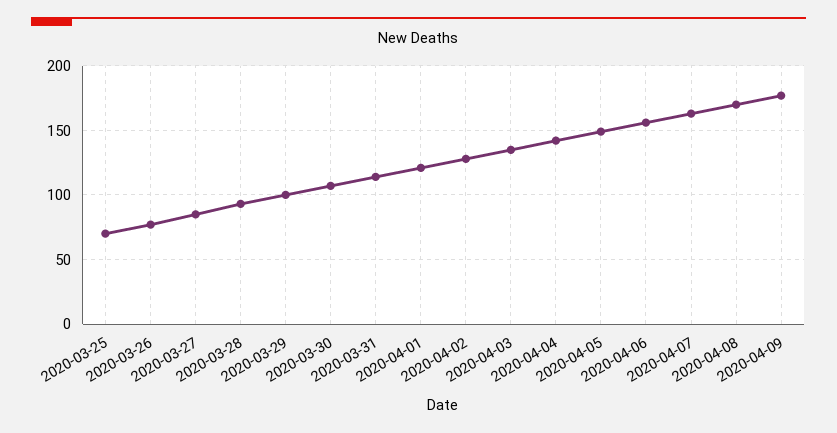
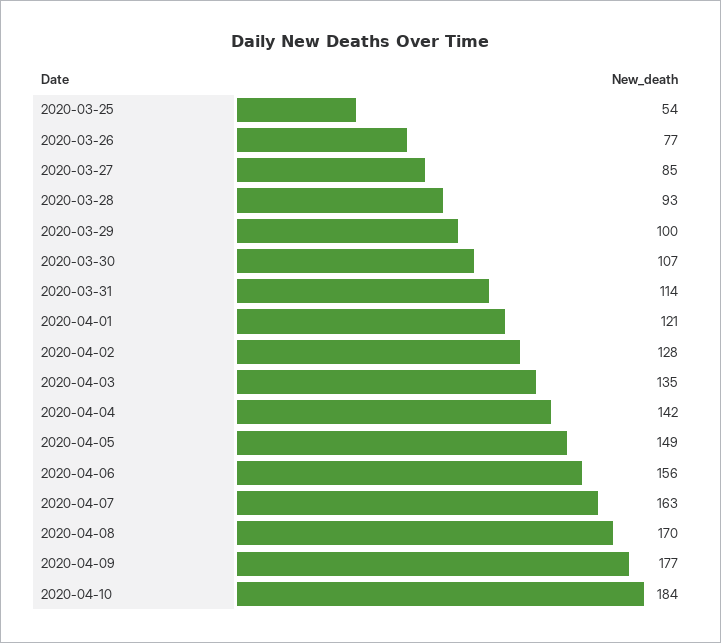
2020-03-25: 70 -> 54
2020-04-10: none -> 184

